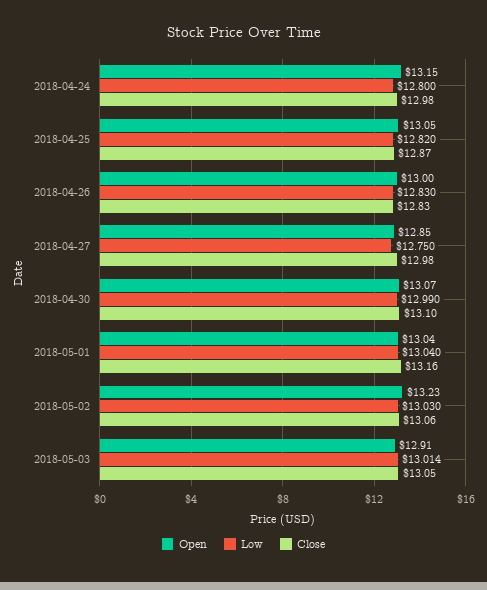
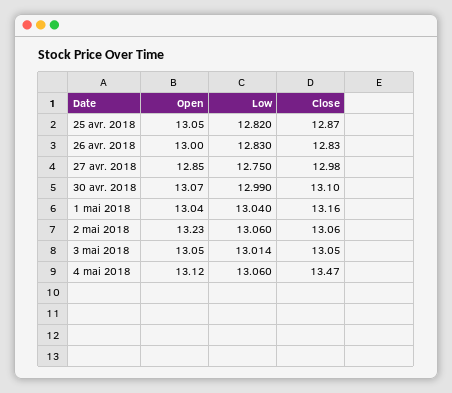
Open, 2018-04-24: 13.15 -> none
Low, 2018-04-24: 12.8 -> none
Close, 2018-04-24: 12.98 -> none
Low, 2018-05-02: 13.03 -> 13.06
Open, 2018-05-03: 12.91 -> 13.05
Open, 4 mai 2018: none -> 13.12
Low, 4 mai 2018: none -> 13.06
Close, 4 mai 2018: none -> 13.47

